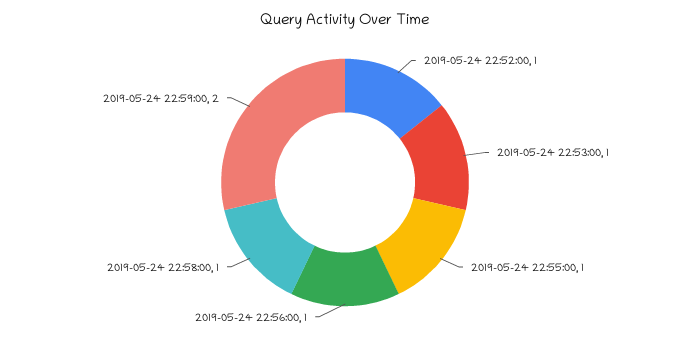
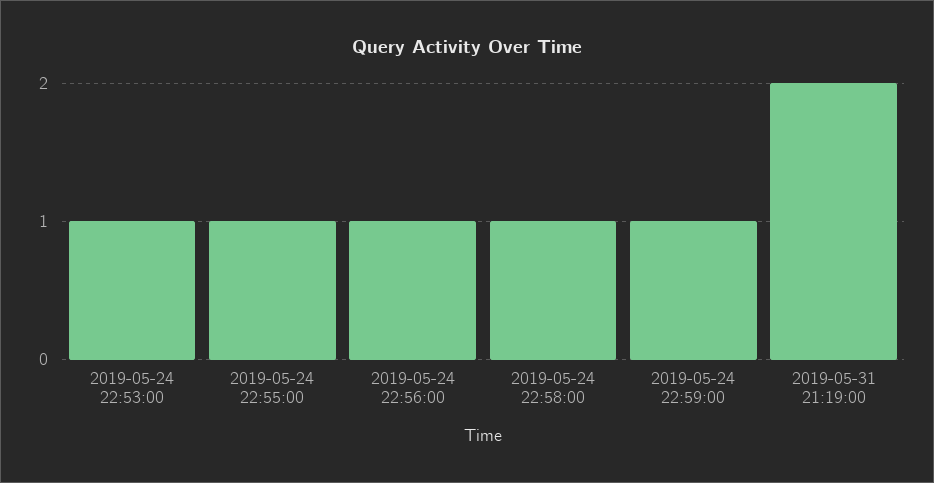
2019-05-24 22:52:00: 1 -> none
2019-05-24 22:59:00: 2 -> 1
2019-05-31 21:19:00: none -> 2

